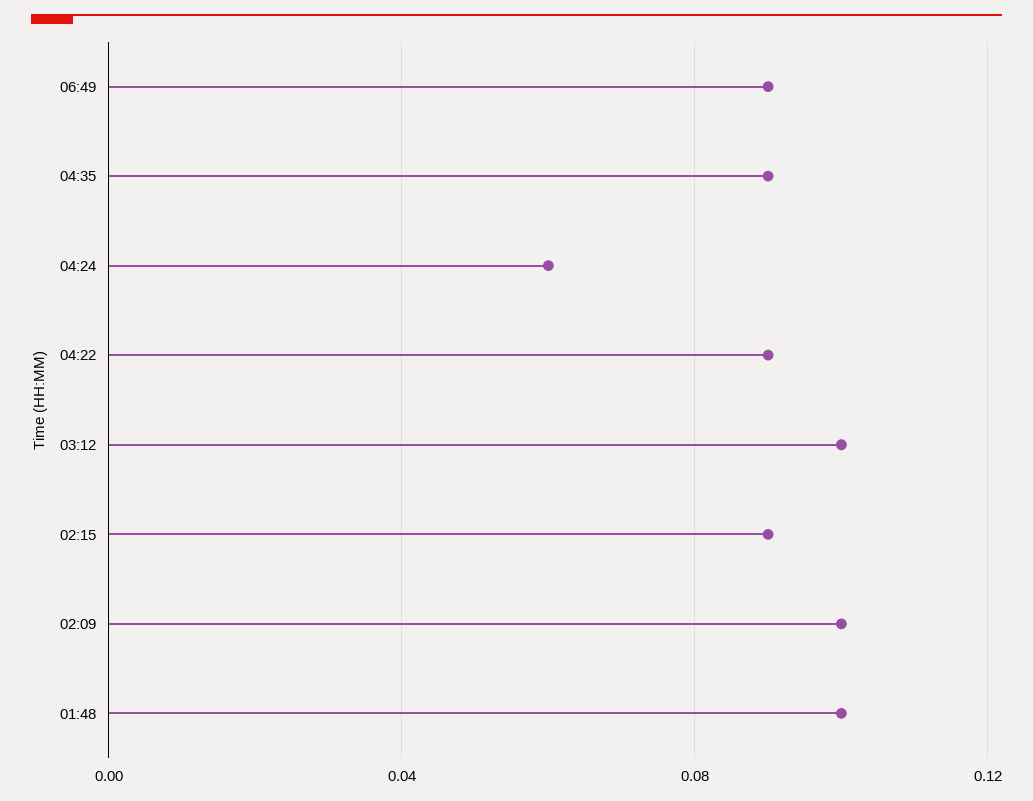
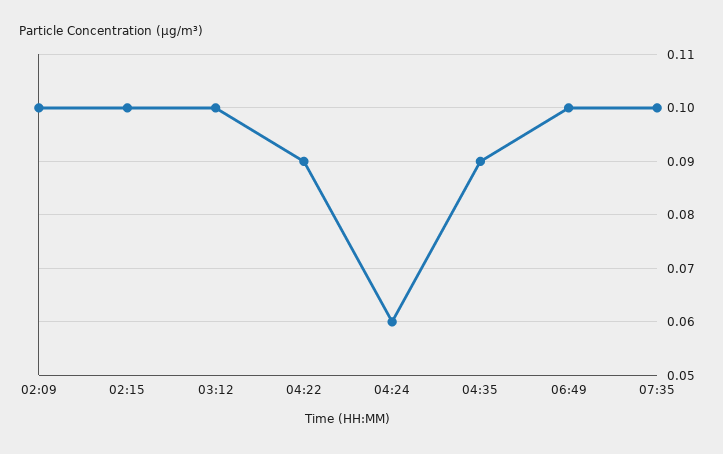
06:49: 0.09 -> 0.1
02:15: 0.09 -> 0.1
01:48: 0.1 -> none
07:35: none -> 0.1

